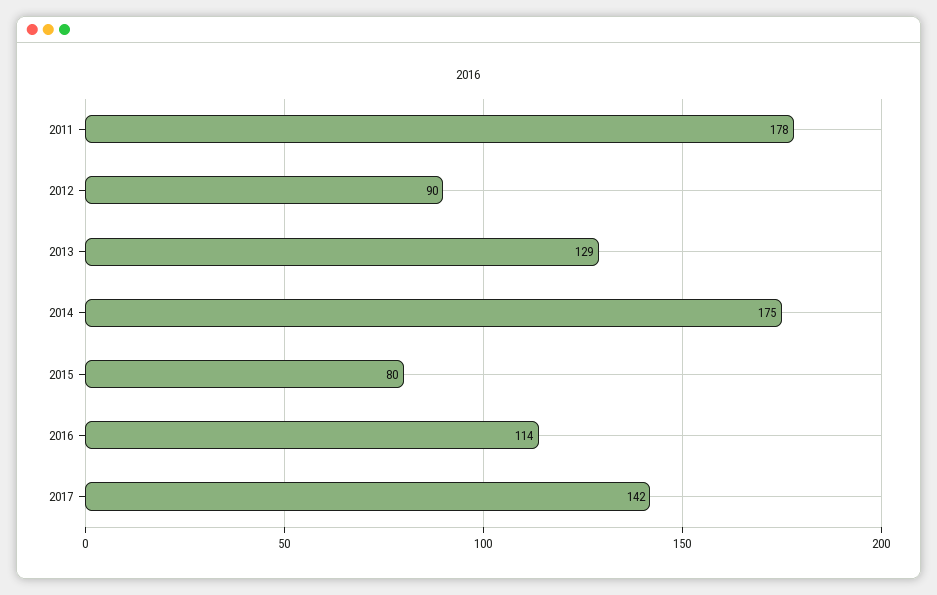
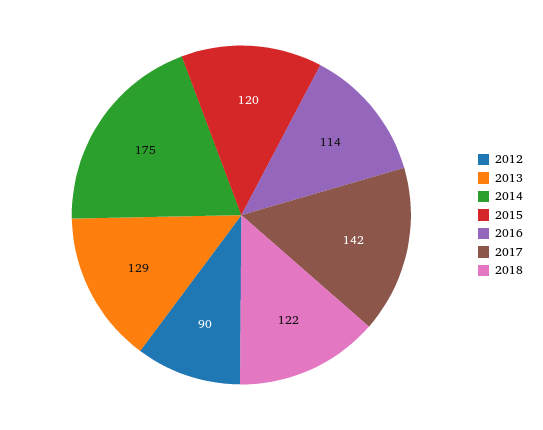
2011: 178 -> none
2015: 80 -> 120
2018: none -> 122

